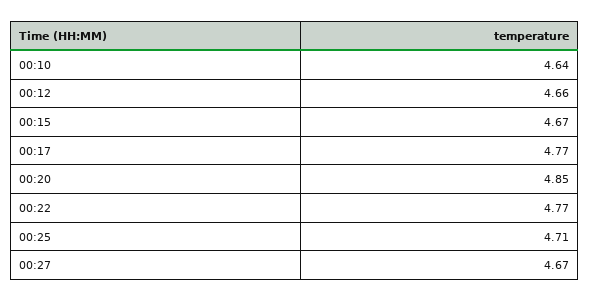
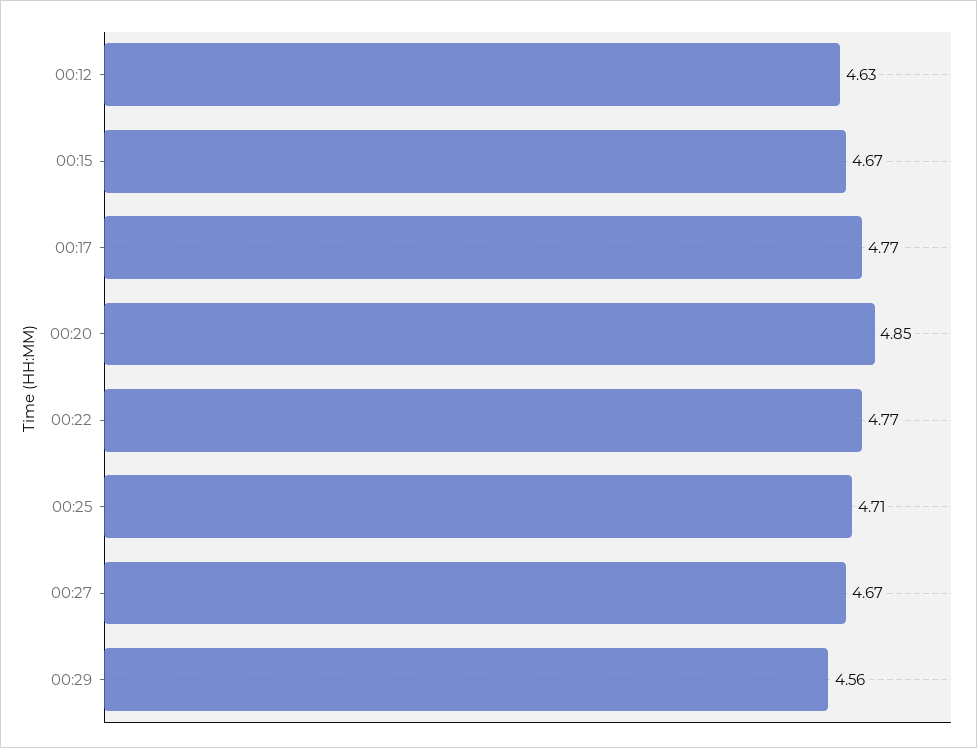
00:10: 4.64 -> none
00:12: 4.66 -> 4.63
00:29: none -> 4.56

